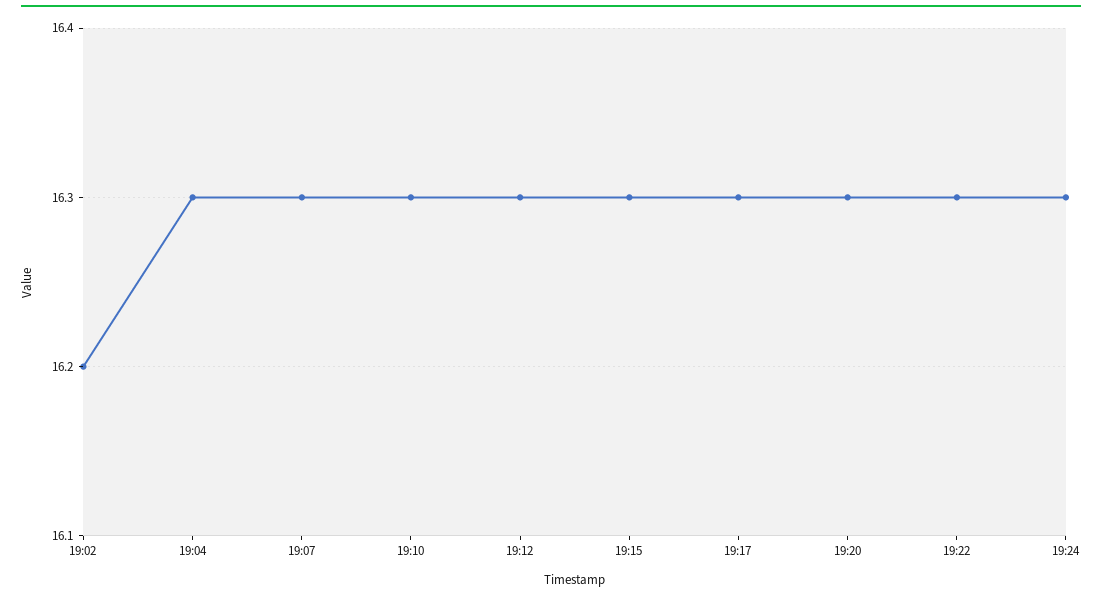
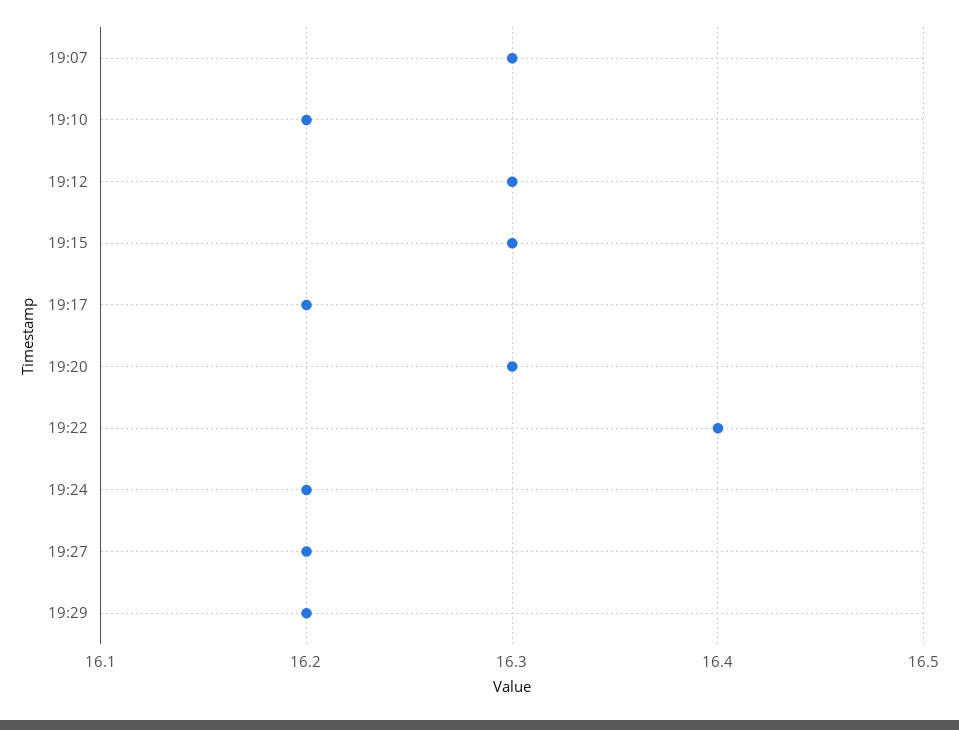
19:02: 16.2 -> none
19:04: 16.3 -> none
19:10: 16.3 -> 16.2
19:17: 16.3 -> 16.2
19:22: 16.3 -> 16.4
19:24: 16.3 -> 16.2
19:27: none -> 16.2
19:29: none -> 16.2

